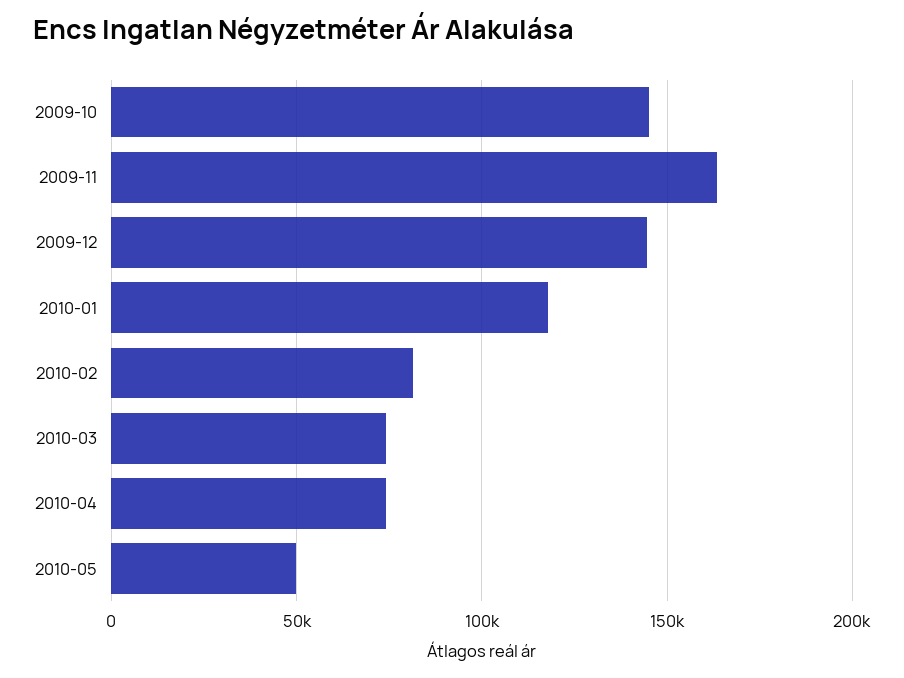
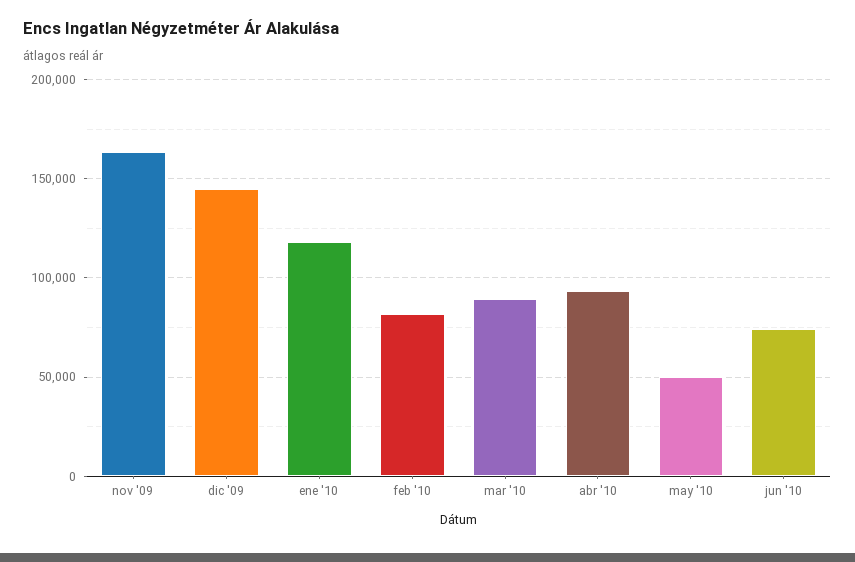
2009-10: 145000 -> none
2010-03: 75000 -> 90000
2010-04: 75000 -> 95000
jun '10: none -> 75000

